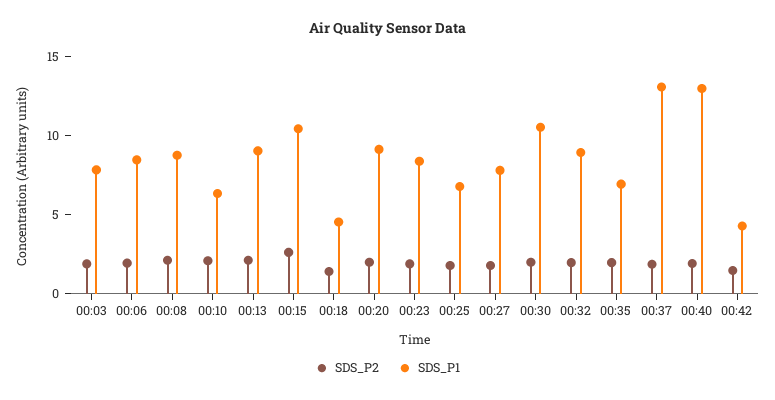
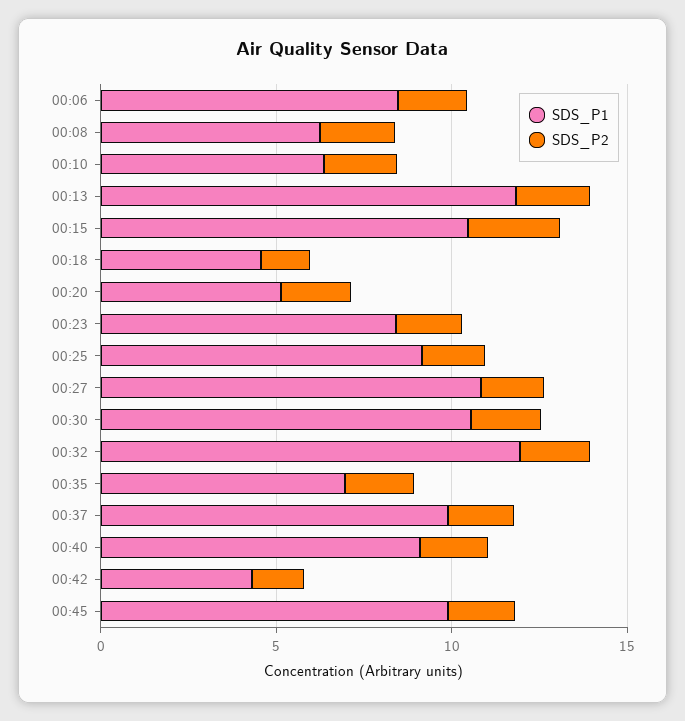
SDS_P2, 00:03: 2 -> none
SDS_P1, 00:03: 8 -> none
SDS_P1, 00:08: 9 -> 6
SDS_P1, 00:13: 9 -> 12
SDS_P1, 00:20: 9 -> 5
SDS_P1, 00:25: 7 -> 9
SDS_P1, 00:27: 8 -> 11
SDS_P1, 00:32: 9 -> 12
SDS_P1, 00:37: 13 -> 10
SDS_P1, 00:40: 13 -> 9
SDS_P1, 00:45: none -> 10
SDS_P2, 00:45: none -> 2

